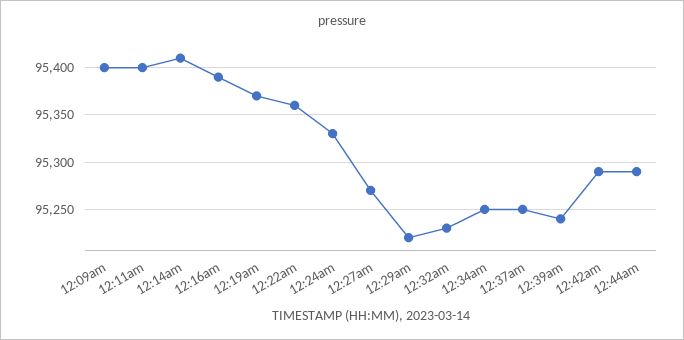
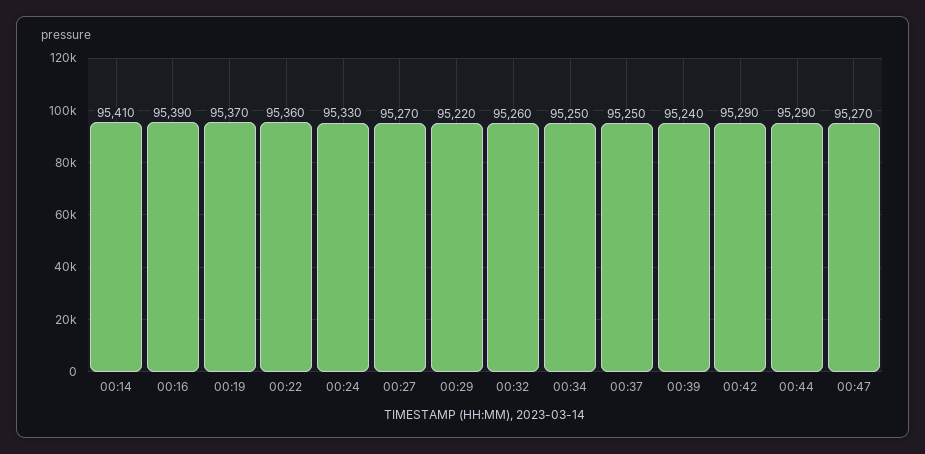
12:09am: 95400 -> none
12:11am: 95400 -> none
12:32am: 95230 -> 95260
00:47: none -> 95270

